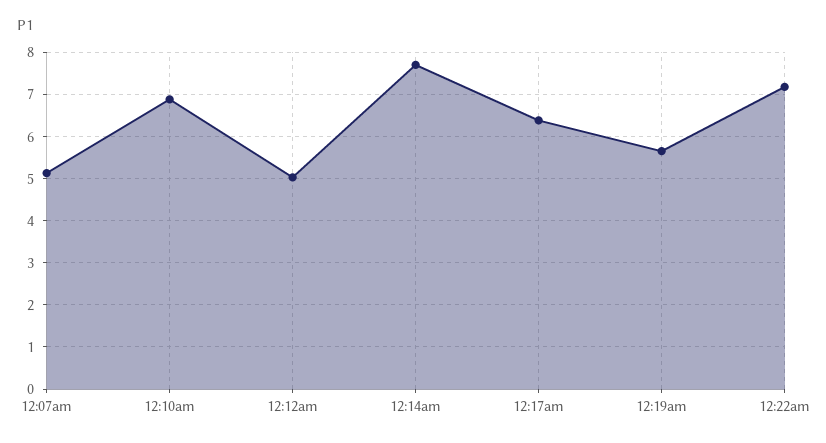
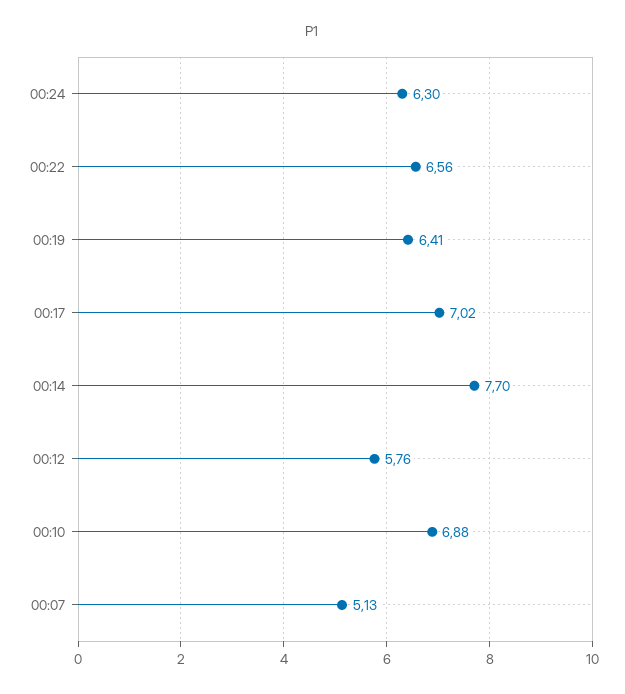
12:12am: 5 -> 5.76
12:17am: 6.4 -> 7.02
12:19am: 5.6 -> 6.41
12:22am: 7.2 -> 6.56
00:24: none -> 6.3

